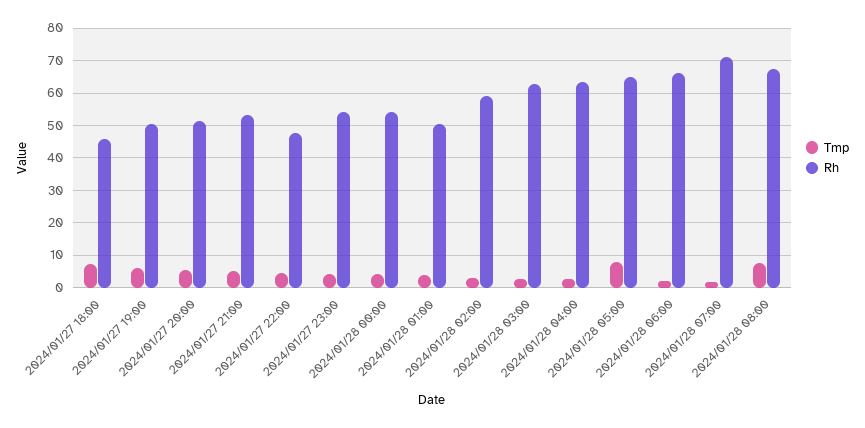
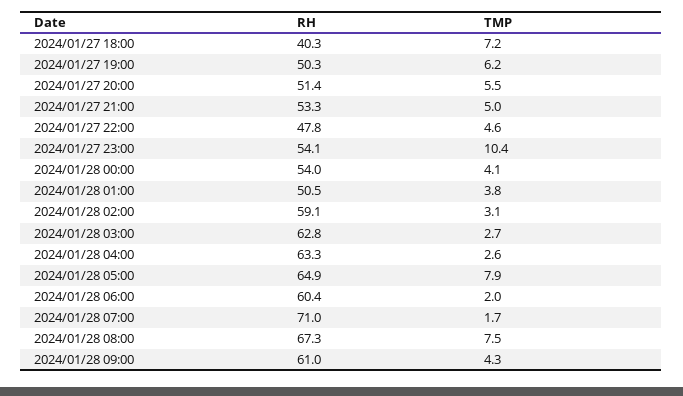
Rh, 2024/01/27 18:00: 46 -> 40.3
Tmp, 2024/01/27 23:00: 4 -> 10.4
Rh, 2024/01/28 06:00: 66 -> 60.4
Rh, 2024/01/28 09:00: none -> 61
Tmp, 2024/01/28 09:00: none -> 4.3

